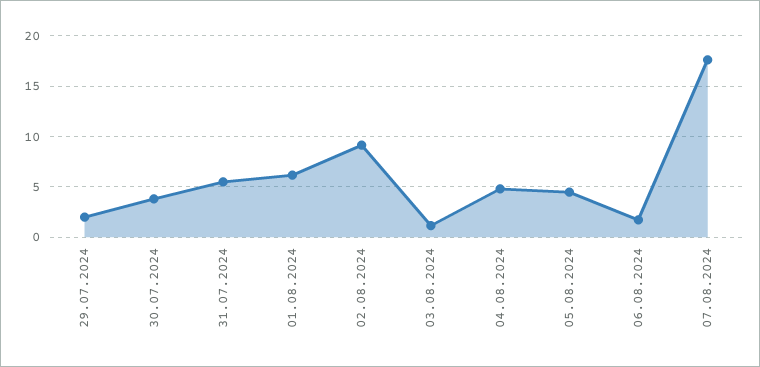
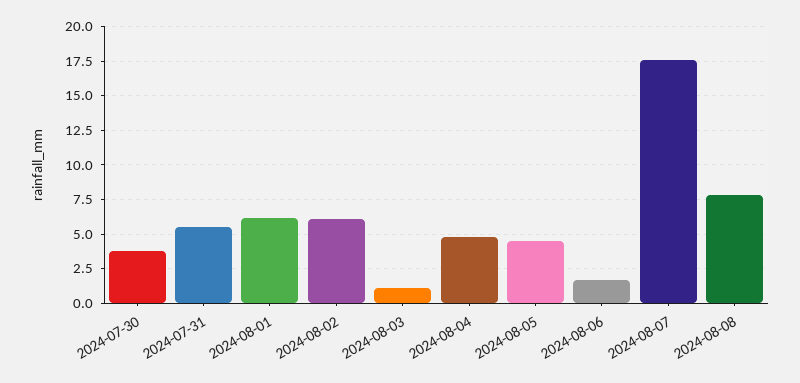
29.07.2024: 2 -> none
02.08.2024: 9 -> 6
2024-08-08: none -> 8

